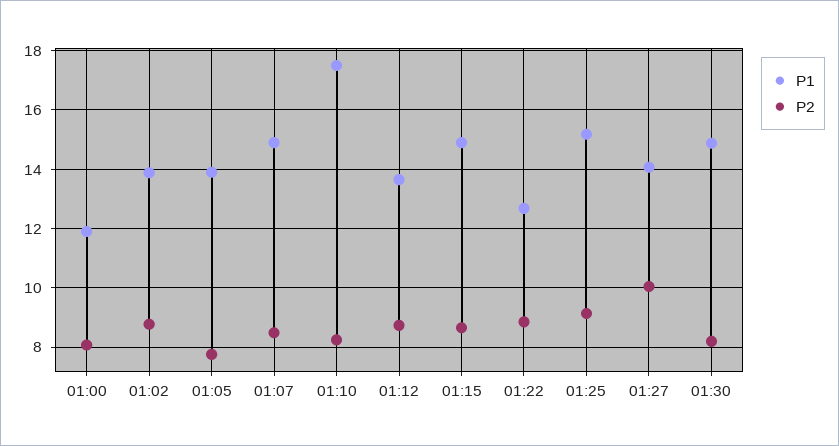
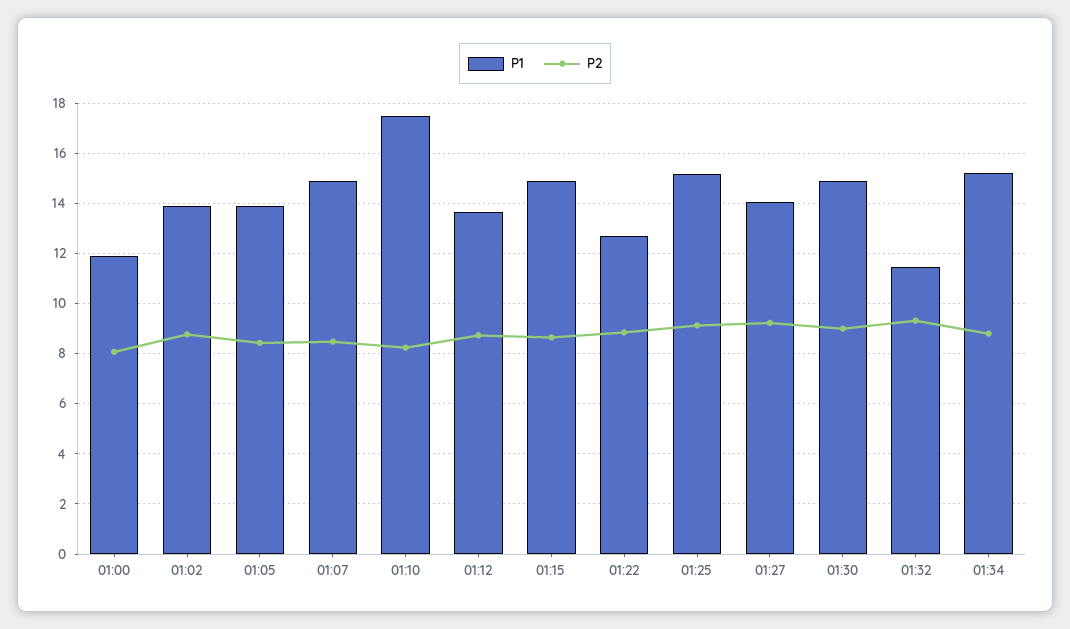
P2, 01:05: 7.75 -> 8.5
P2, 01:27: 10 -> 9.25
P2, 01:30: 8.25 -> 9
P1, 01:32: none -> 11.5
P2, 01:32: none -> 9.25
P1, 01:34: none -> 15.25
P2, 01:34: none -> 8.75

